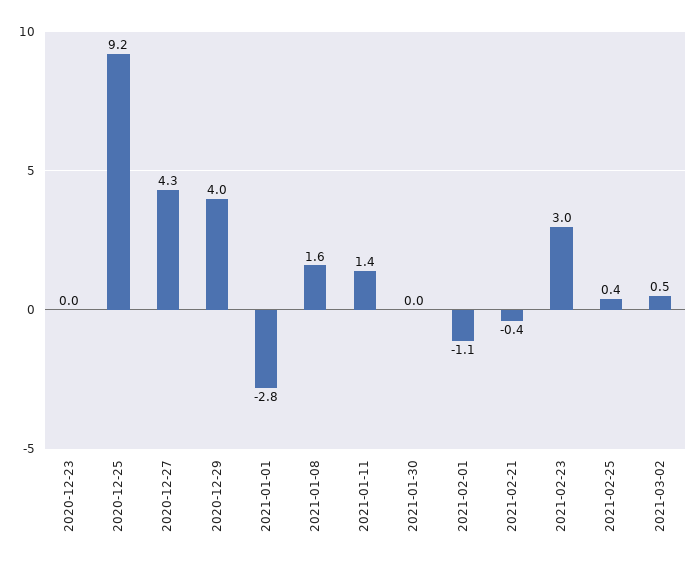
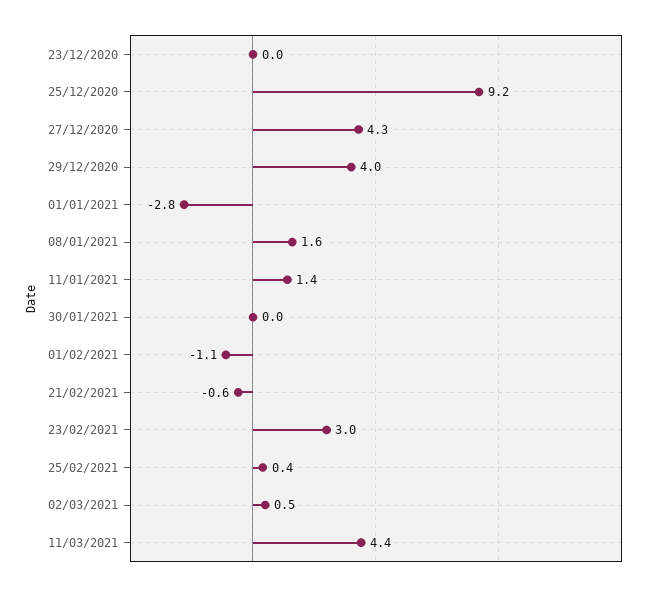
2021-02-21: -0.4 -> -0.6
11/03/2021: none -> 4.4

